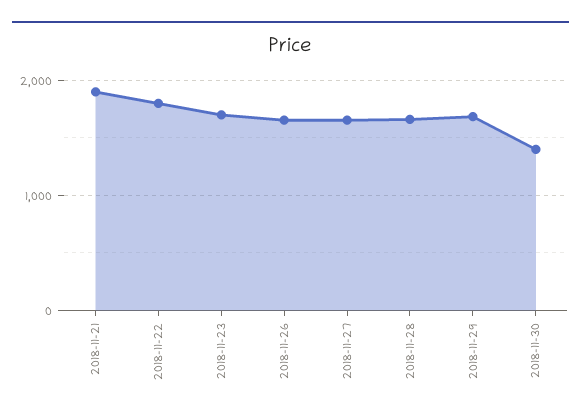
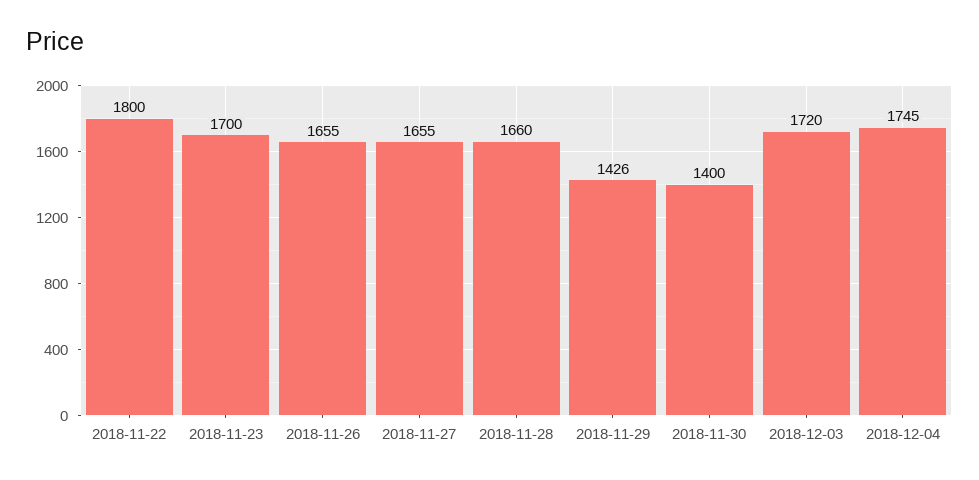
2018-11-21: 1900 -> none
2018-11-29: 1700 -> 1426
2018-12-03: none -> 1720
2018-12-04: none -> 1745

